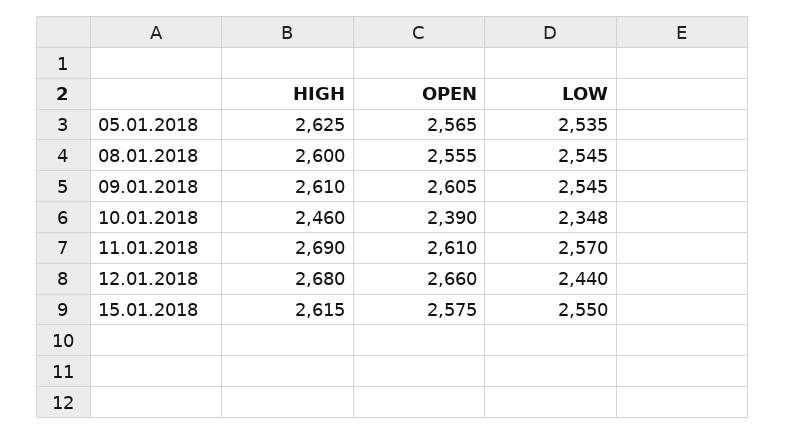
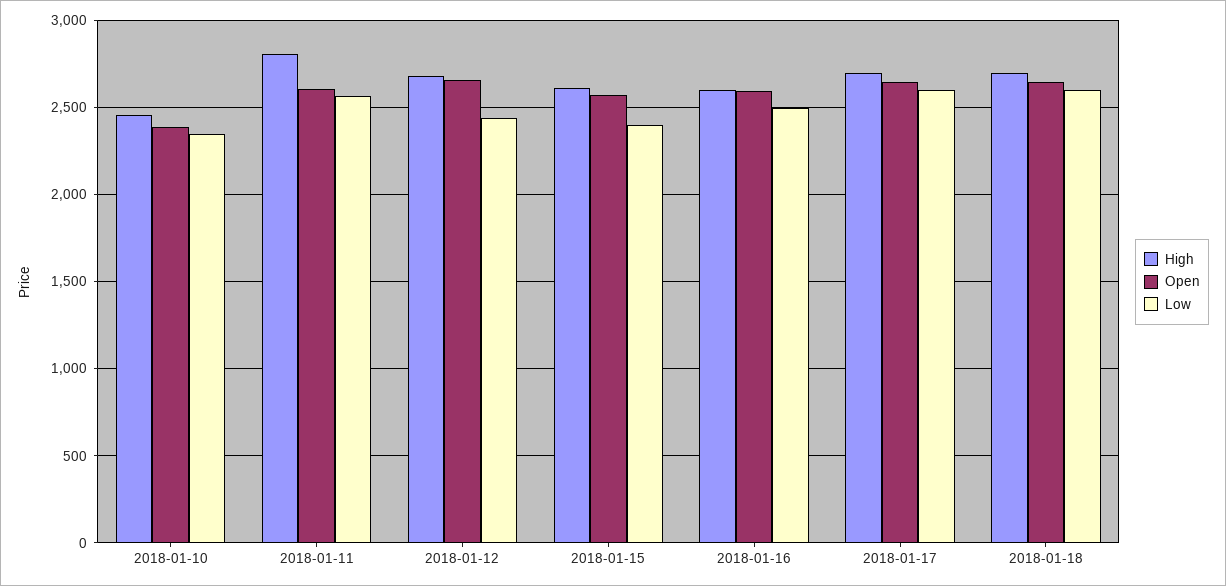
HIGH, 05.01.2018: 2625 -> none
OPEN, 05.01.2018: 2565 -> none
LOW, 05.01.2018: 2535 -> none
HIGH, 08.01.2018: 2600 -> none
OPEN, 08.01.2018: 2555 -> none
LOW, 08.01.2018: 2545 -> none
HIGH, 09.01.2018: 2610 -> none
OPEN, 09.01.2018: 2605 -> none
LOW, 09.01.2018: 2545 -> none
HIGH, 11.01.2018: 2690 -> 2800
LOW, 15.01.2018: 2550 -> 2400
HIGH, 2018-01-16: none -> 2600
OPEN, 2018-01-16: none -> 2600
LOW, 2018-01-16: none -> 2500
HIGH, 2018-01-17: none -> 2700
OPEN, 2018-01-17: none -> 2650
LOW, 2018-01-17: none -> 2600
HIGH, 2018-01-18: none -> 2700
OPEN, 2018-01-18: none -> 2650
LOW, 2018-01-18: none -> 2600

